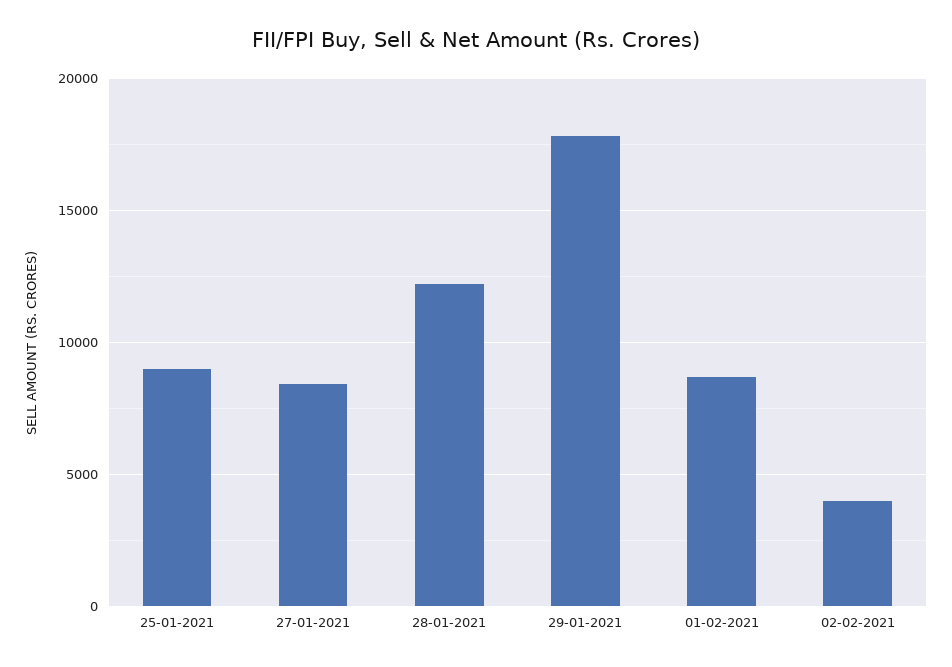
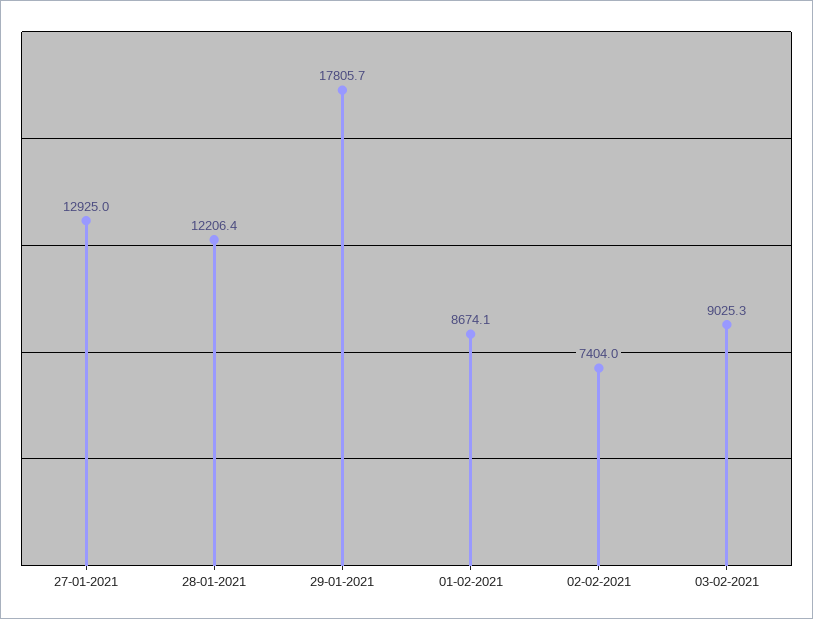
25-01-2021: 9000 -> none
27-01-2021: 8500 -> 12925
02-02-2021: 4000 -> 7404
03-02-2021: none -> 9025.3

